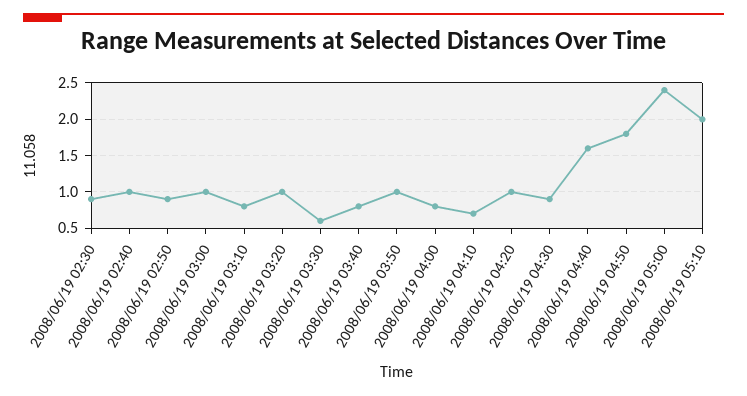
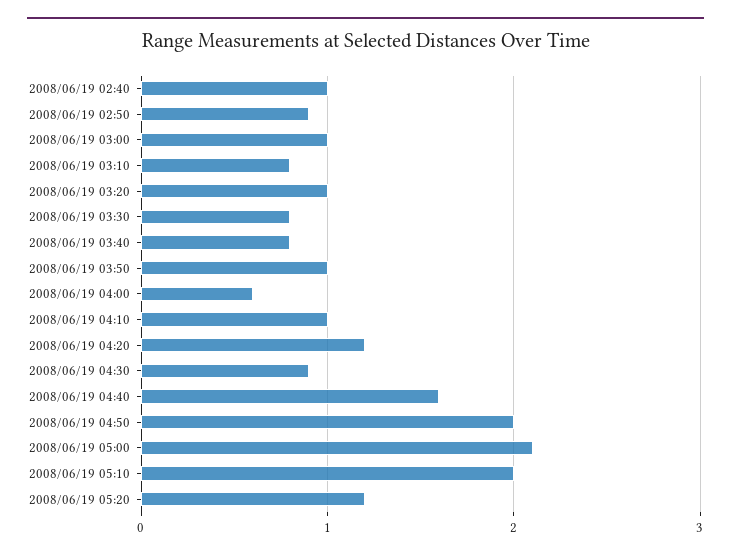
2008/06/19 02:30: 0.9 -> none
2008/06/19 03:30: 0.6 -> 0.8
2008/06/19 04:00: 0.8 -> 0.6
2008/06/19 04:10: 0.7 -> 1
2008/06/19 04:20: 1 -> 1.2
2008/06/19 04:50: 1.8 -> 2
2008/06/19 05:00: 2.4 -> 2.1
2008/06/19 05:20: none -> 1.2

